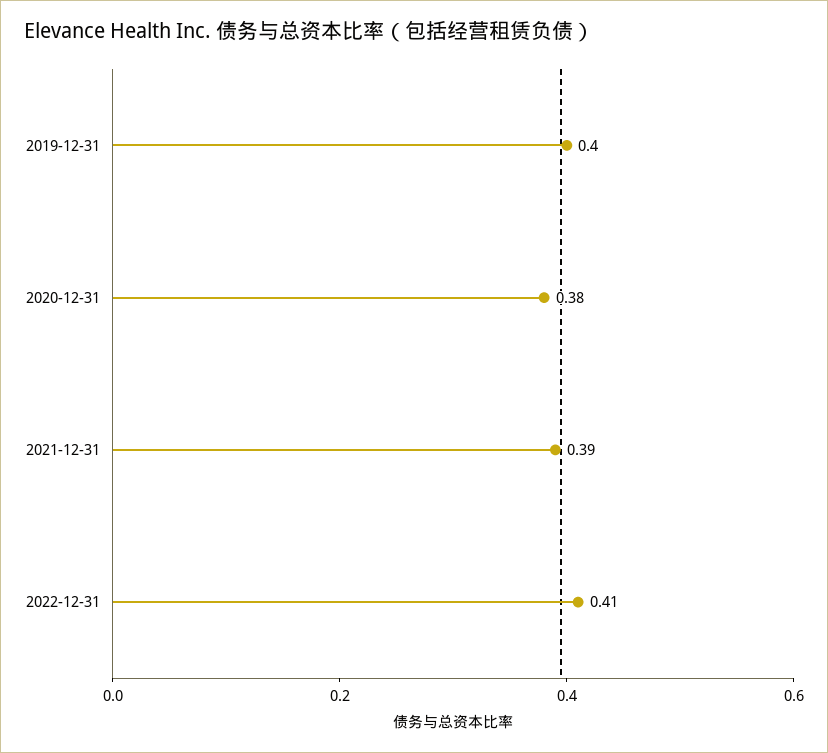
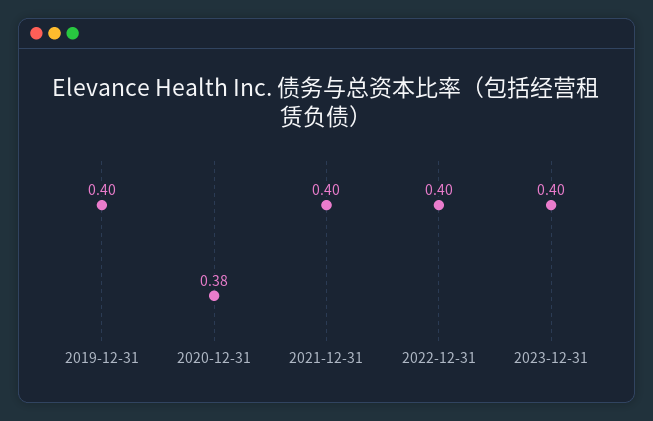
2021-12-31: 0.39 -> 0.4
2022-12-31: 0.41 -> 0.4
2023-12-31: none -> 0.4

